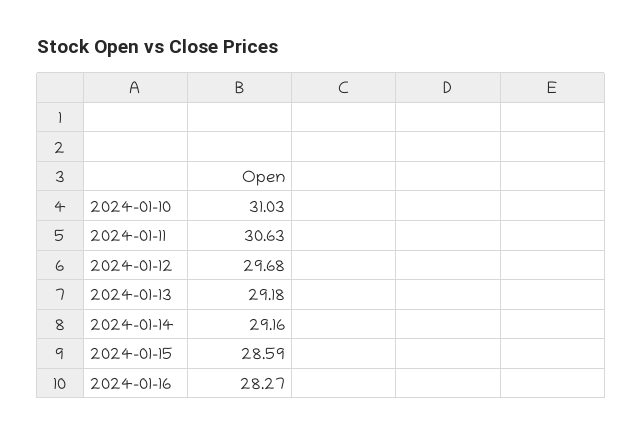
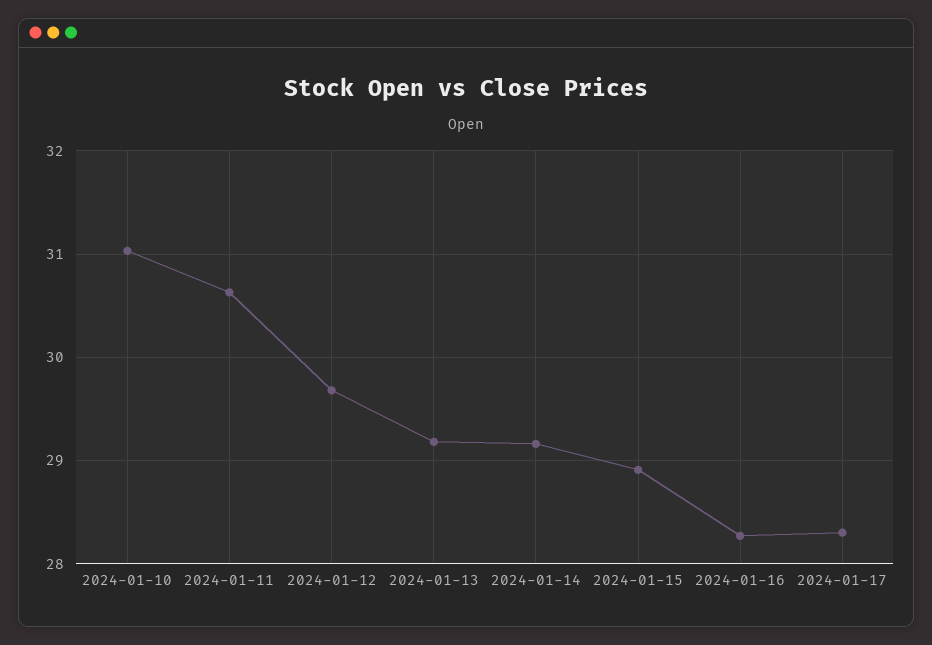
2024-01-15: 28.59 -> 28.9
2024-01-17: none -> 28.3

